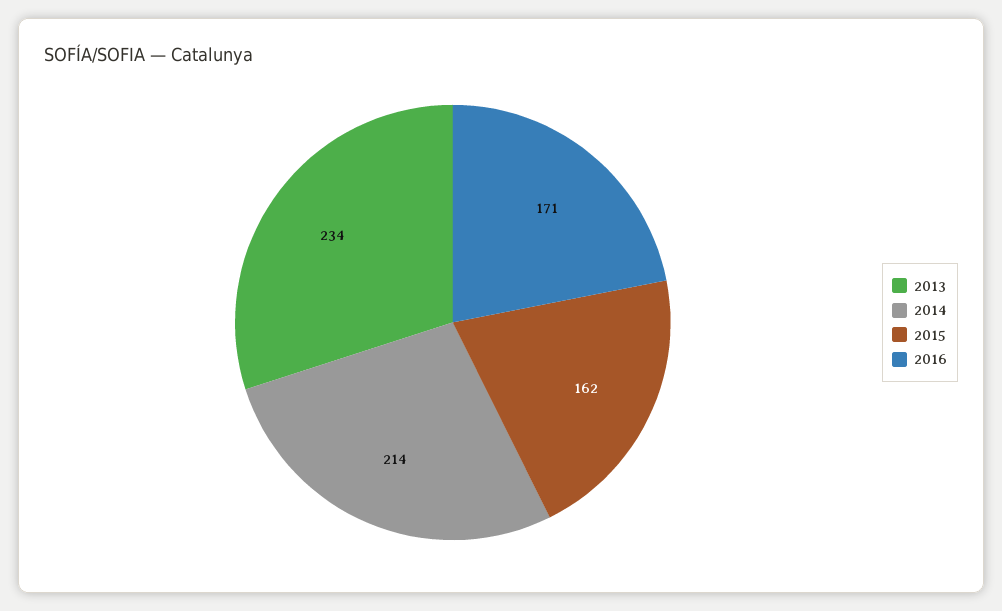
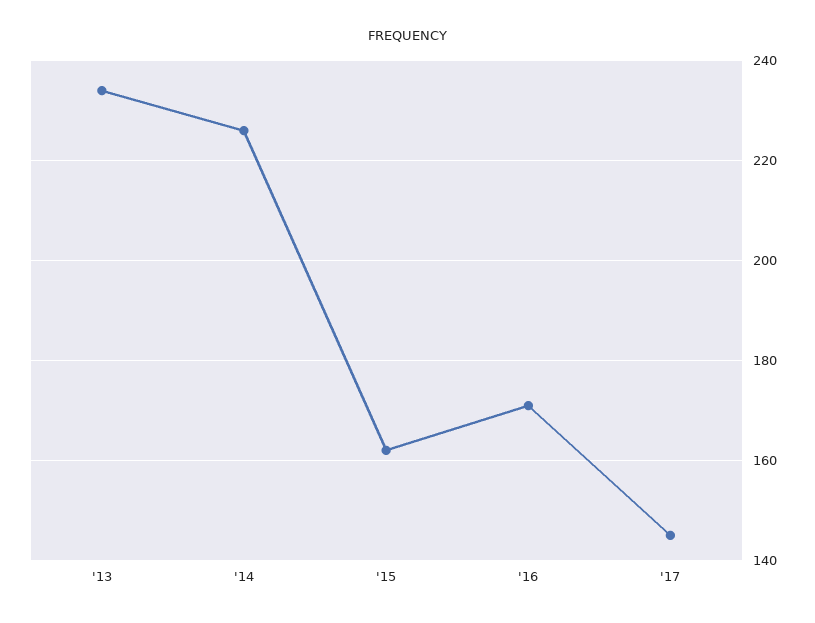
2014: 214 -> 225
'17: none -> 145

